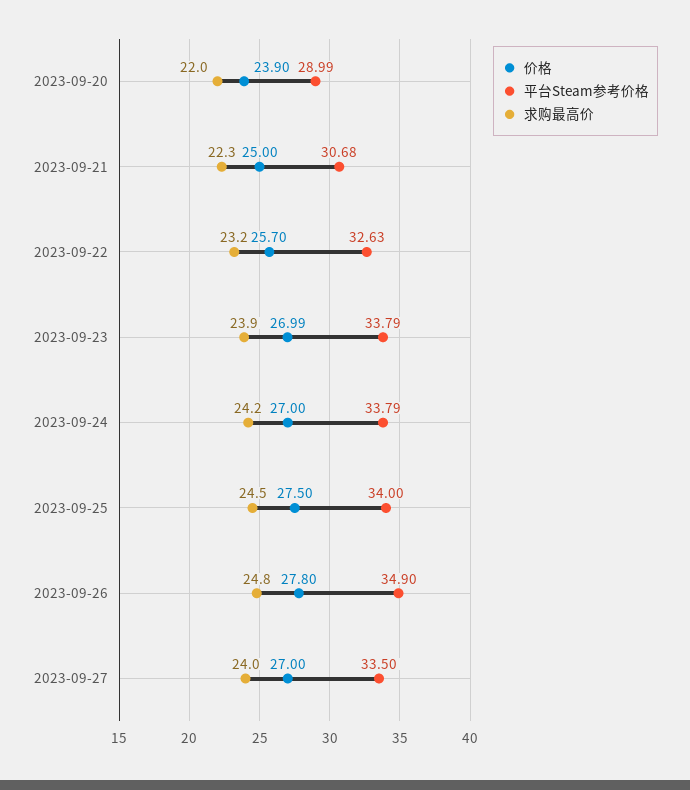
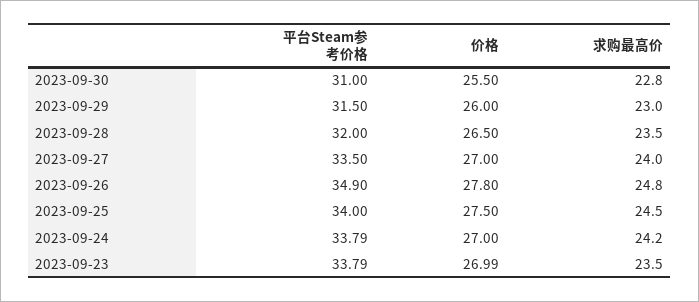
价格, 2023-09-20: 23.9 -> none
平台Steam参考价格, 2023-09-20: 28.99 -> none
求购最高价, 2023-09-20: 22 -> none
价格, 2023-09-21: 25 -> none
平台Steam参考价格, 2023-09-21: 30.68 -> none
求购最高价, 2023-09-21: 22.3 -> none
价格, 2023-09-22: 25.7 -> none
平台Steam参考价格, 2023-09-22: 32.63 -> none
求购最高价, 2023-09-22: 23.2 -> none
求购最高价, 2023-09-23: 23.9 -> 23.5
平台Steam参考价格, 2023-09-30: none -> 31
价格, 2023-09-30: none -> 25.5
求购最高价, 2023-09-30: none -> 22.8
平台Steam参考价格, 2023-09-29: none -> 31.5
价格, 2023-09-29: none -> 26
求购最高价, 2023-09-29: none -> 23
平台Steam参考价格, 2023-09-28: none -> 32
价格, 2023-09-28: none -> 26.5
求购最高价, 2023-09-28: none -> 23.5

